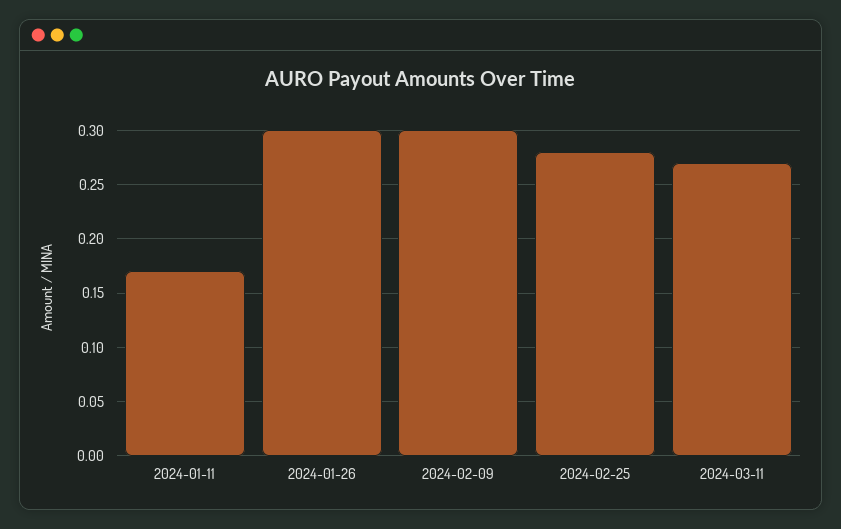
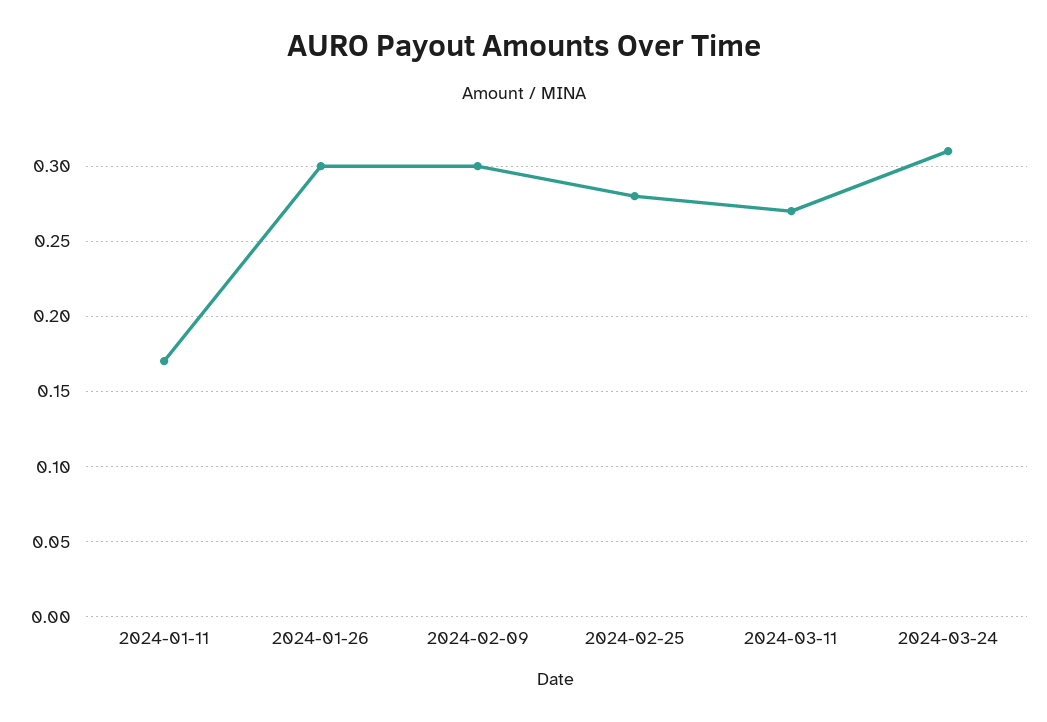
2024-03-24: none -> 0.31

